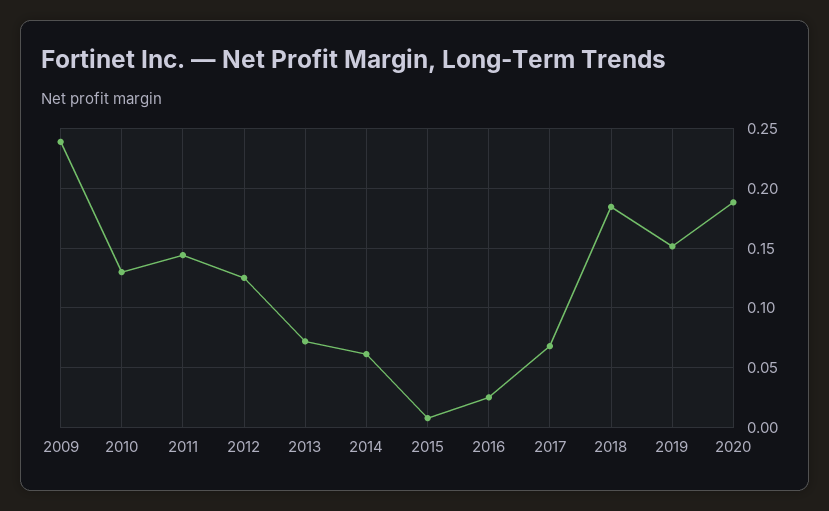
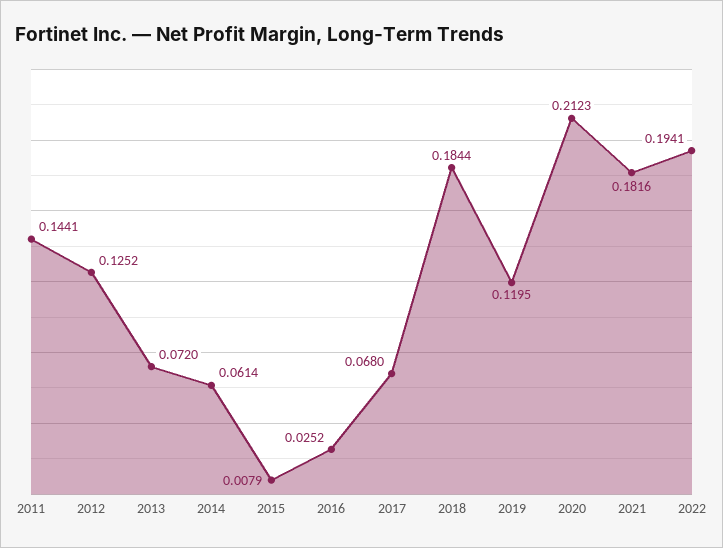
2009: 0.24 -> none
2010: 0.13 -> none
2019: 0.15 -> 0.1195
2020: 0.19 -> 0.2123
2021: none -> 0.1816
2022: none -> 0.1941

